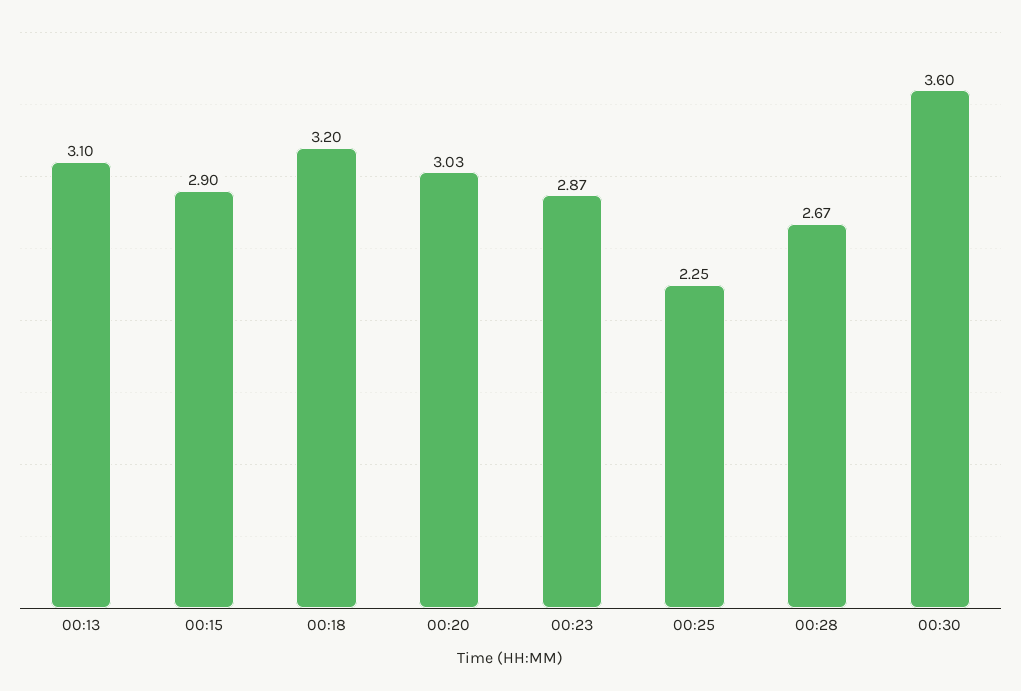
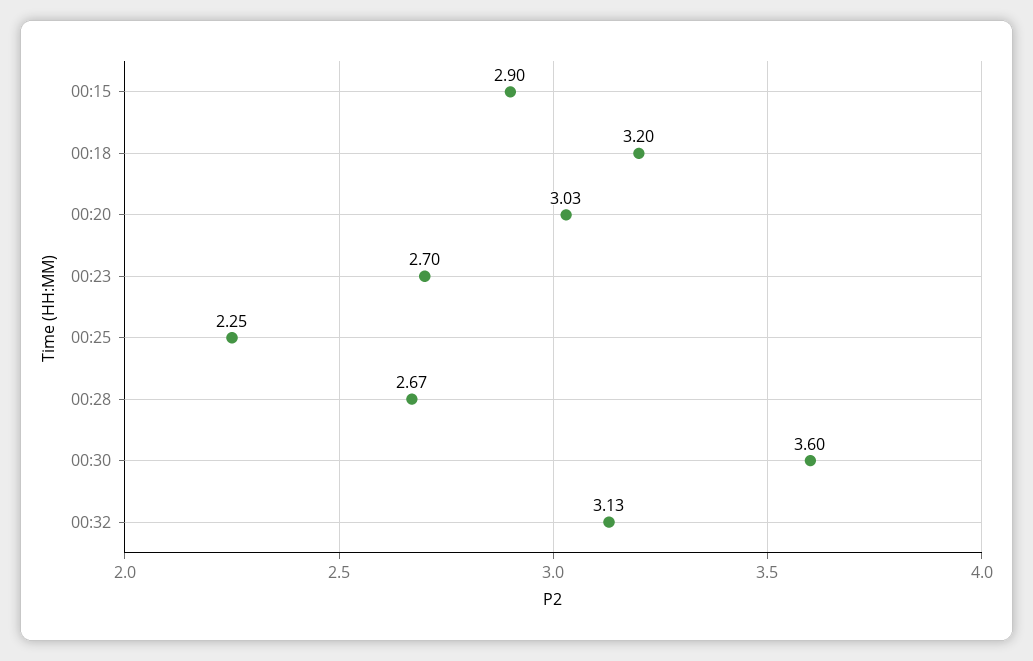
00:13: 3.1 -> none
00:23: 2.87 -> 2.7
00:32: none -> 3.13

